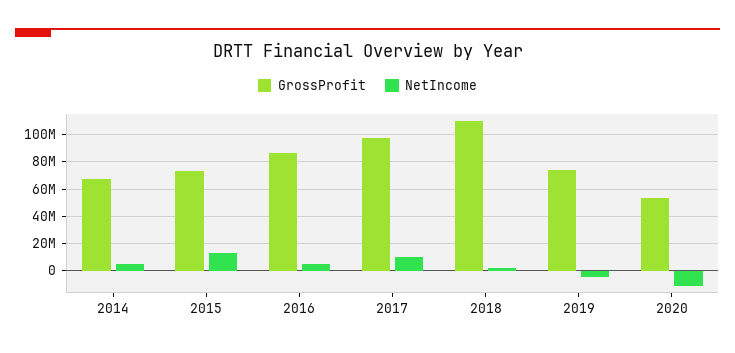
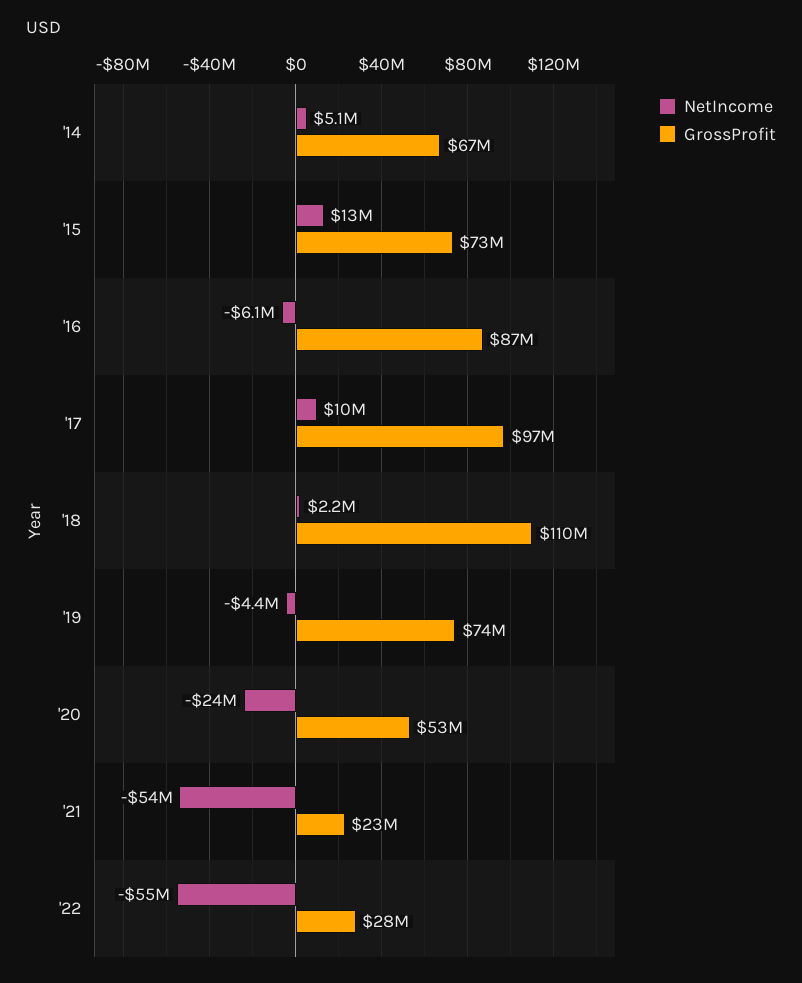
NetIncome, 2016: 5000000 -> -6100000
NetIncome, 2020: -10000000 -> -24000000
NetIncome, '21: none -> -54000000
GrossProfit, '21: none -> 23000000
NetIncome, '22: none -> -55000000
GrossProfit, '22: none -> 28000000

